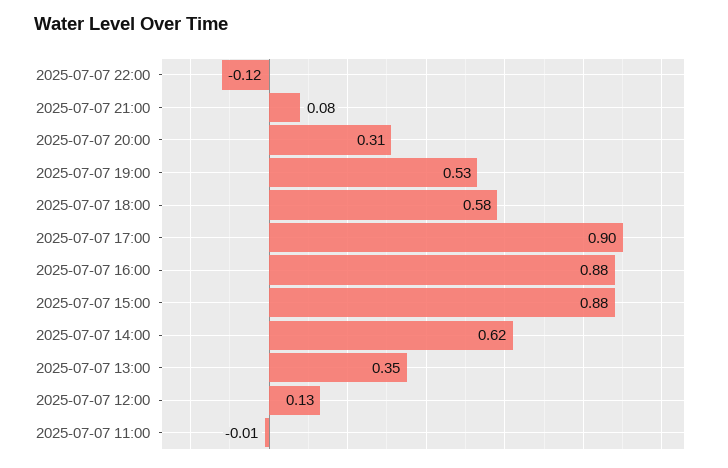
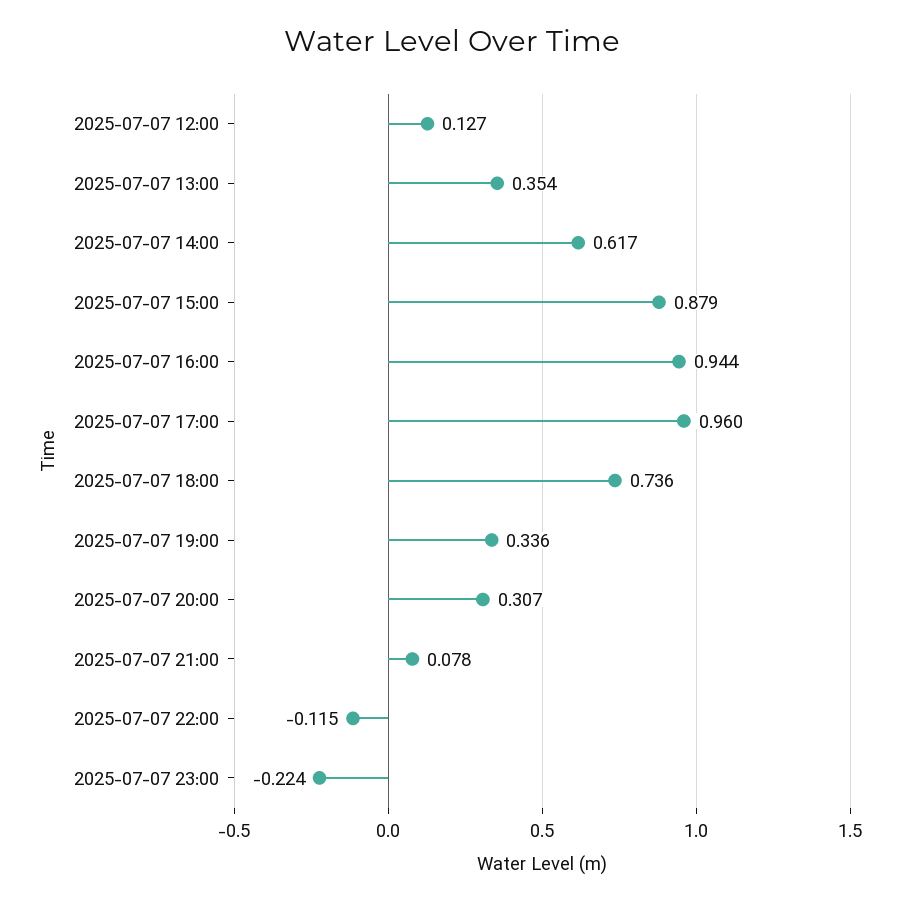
2025-07-07 19:00: 0.53 -> 0.336
2025-07-07 18:00: 0.58 -> 0.736
2025-07-07 17:00: 0.9 -> 0.96
2025-07-07 16:00: 0.88 -> 0.944
2025-07-07 11:00: -0.01 -> none
2025-07-07 23:00: none -> -0.224

